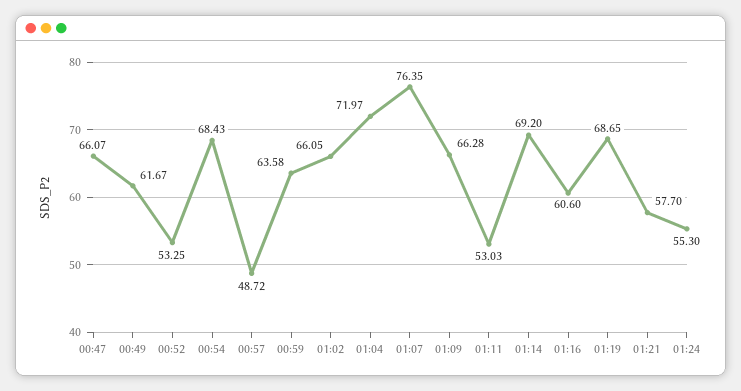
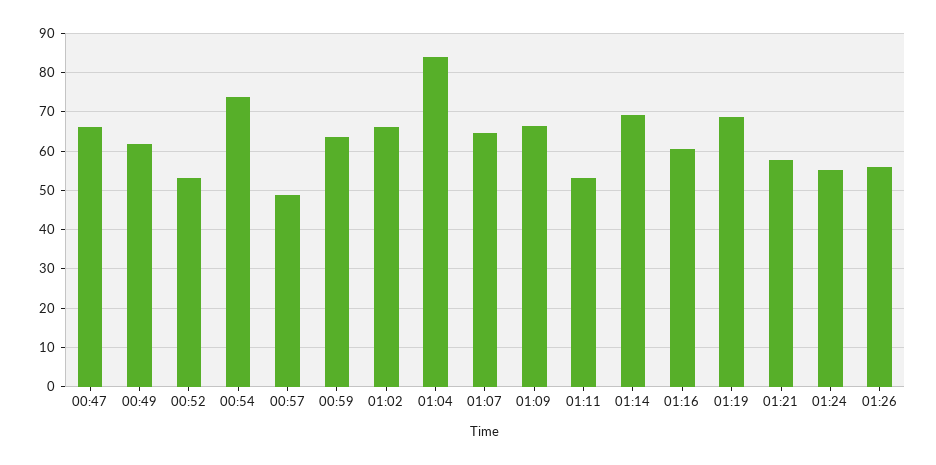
00:54: 68.43 -> 74
01:04: 71.97 -> 84
01:07: 76.35 -> 64
01:26: none -> 56

